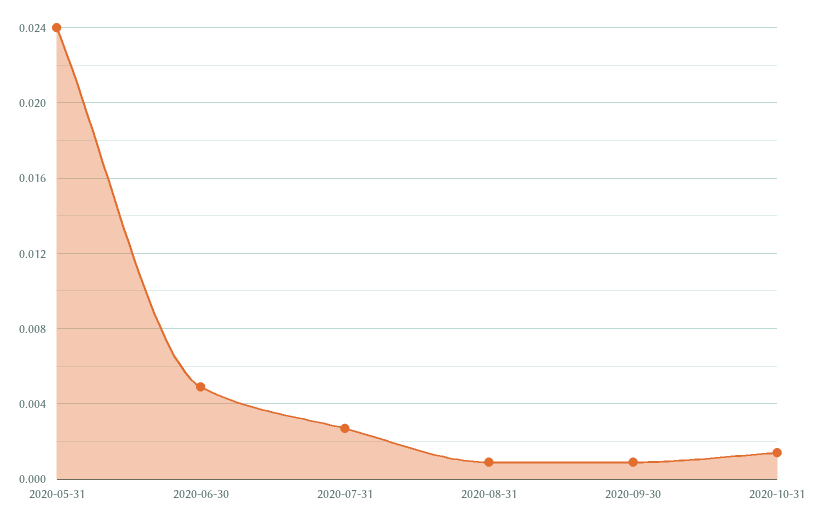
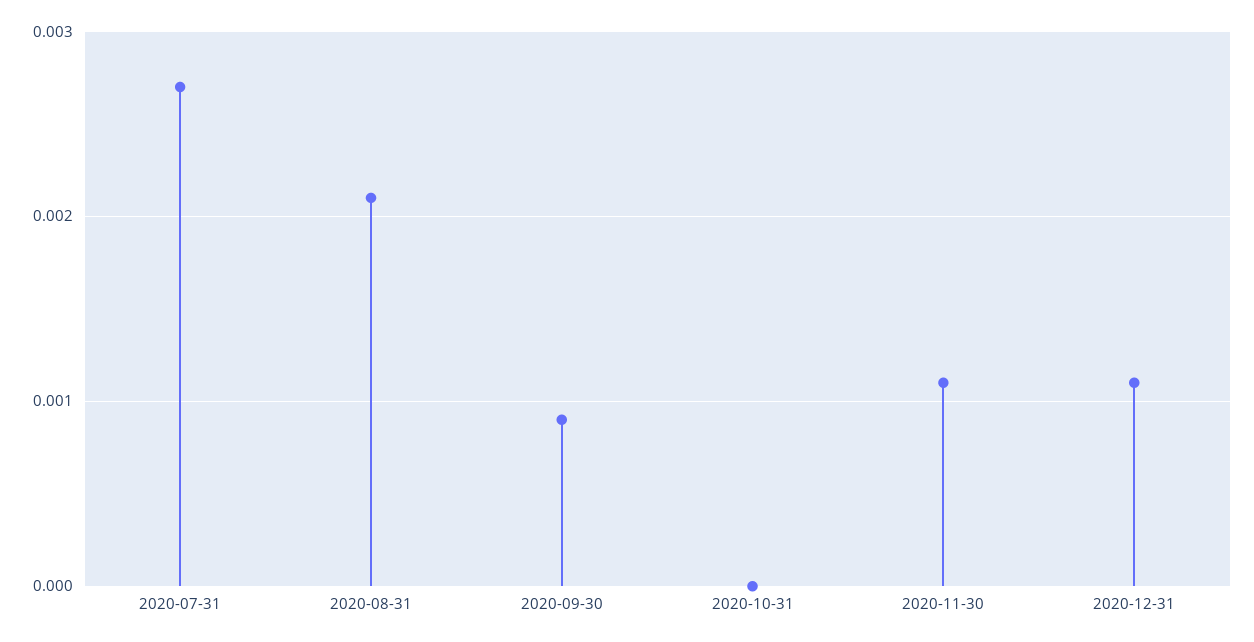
2020-05-31: 0.024 -> none
2020-06-30: 0.005 -> none
2020-08-31: 0.001 -> 0.0021
2020-10-31: 0.0015 -> 0
2020-11-30: none -> 0.0011
2020-12-31: none -> 0.0011

